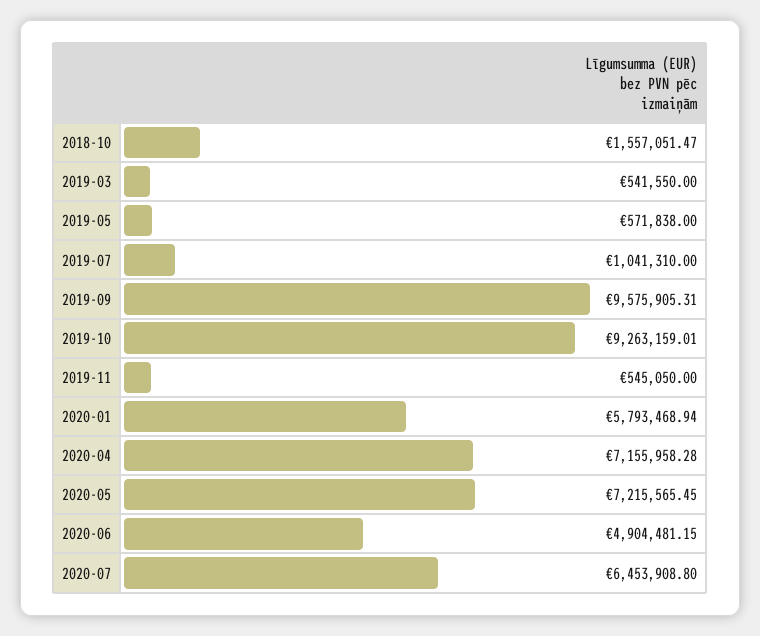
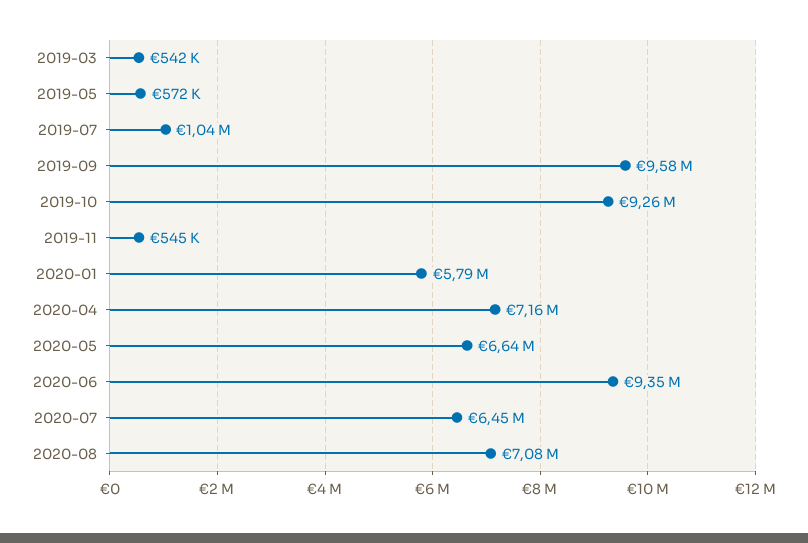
2018-10: 1557051.47 -> none
2020-05: 7215565.45 -> 6640000
2020-06: 4904481.15 -> 9350000
2020-08: none -> 7080000

